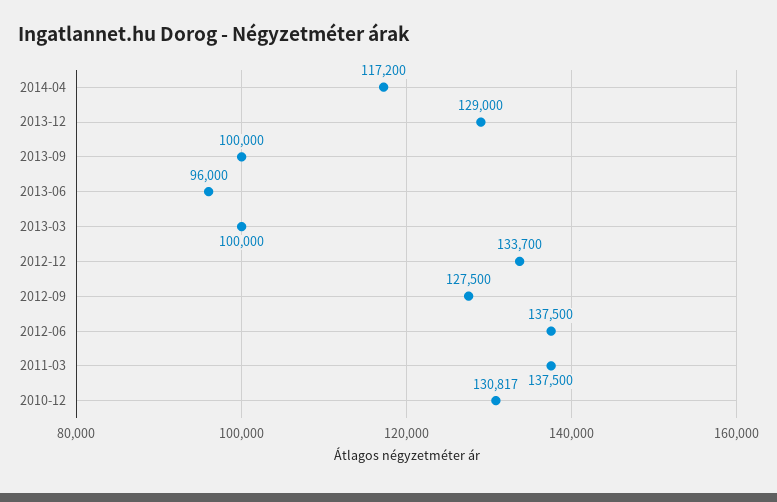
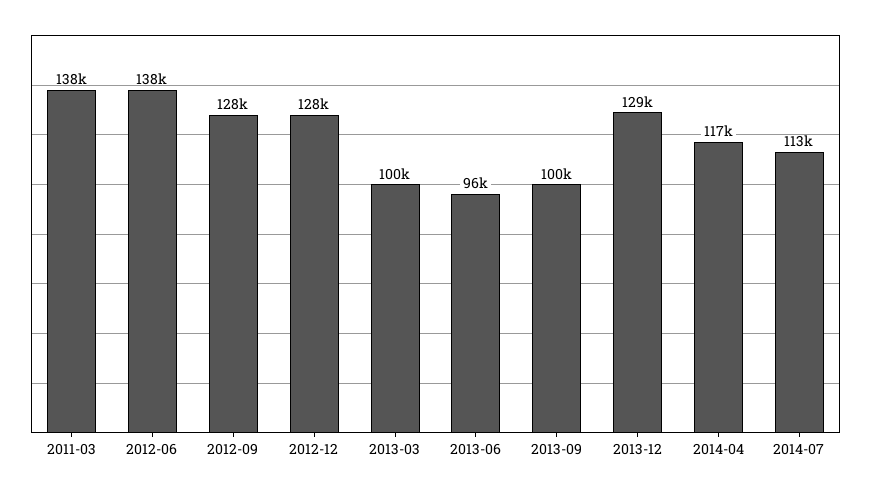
2012-12: 133700 -> 128000
2010-12: 130817 -> none
2014-07: none -> 113000

